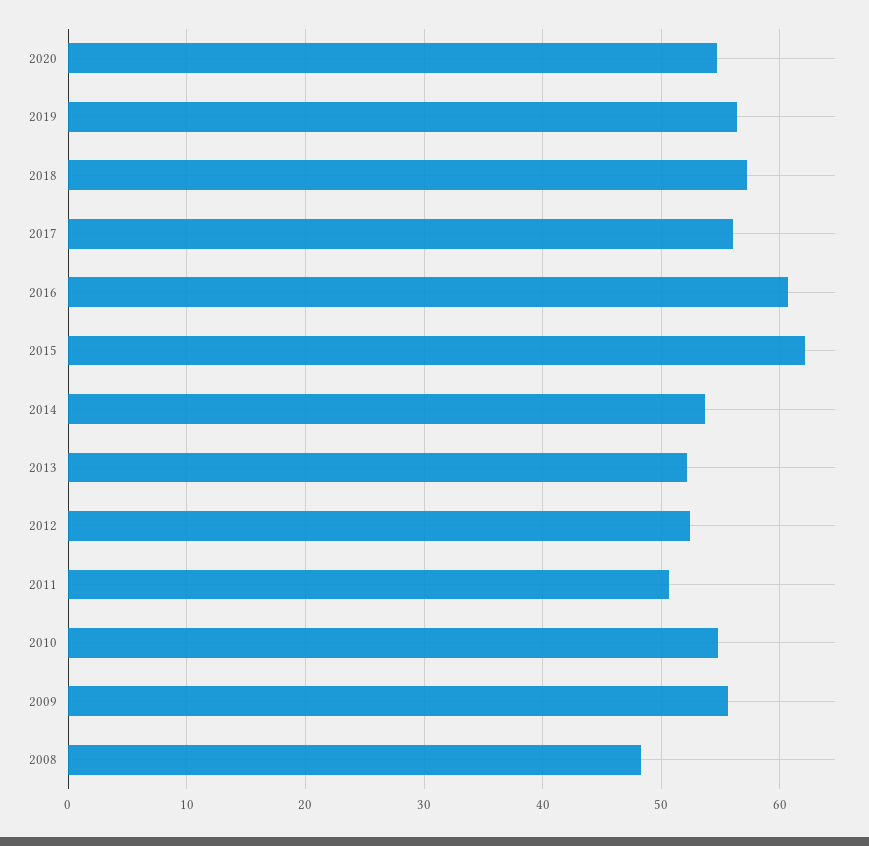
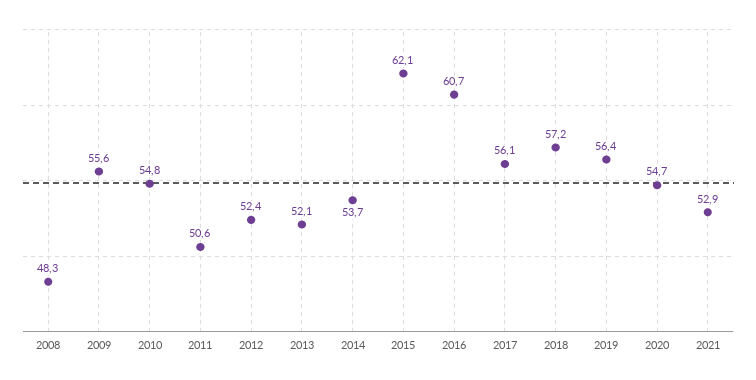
2021: none -> 52.9

